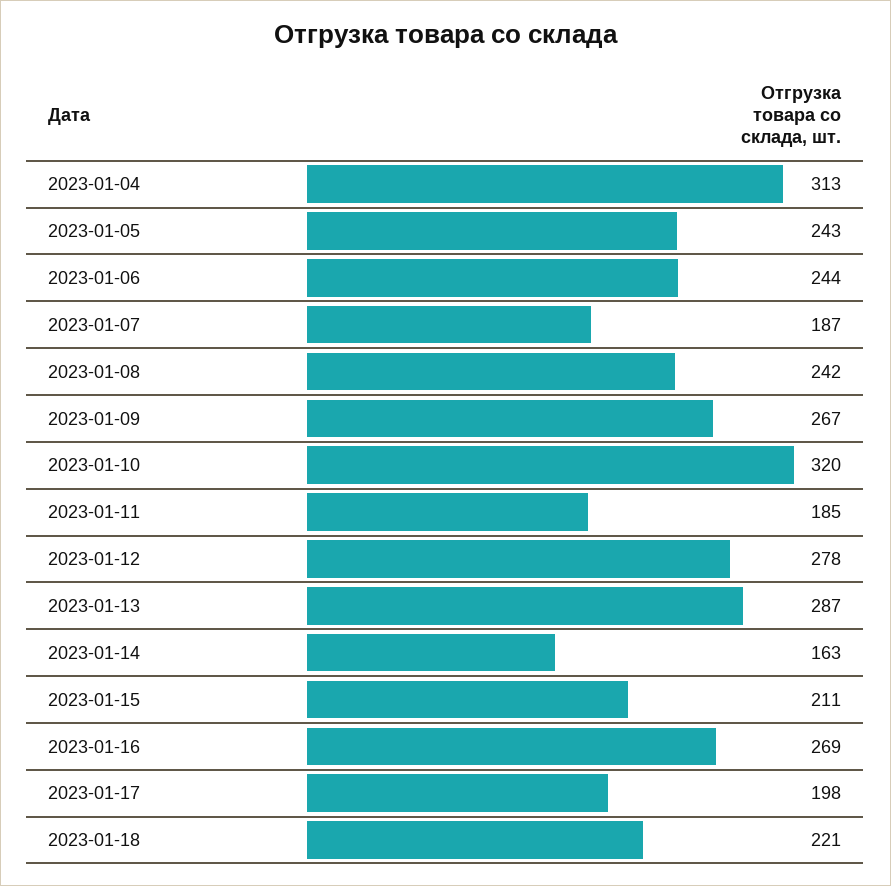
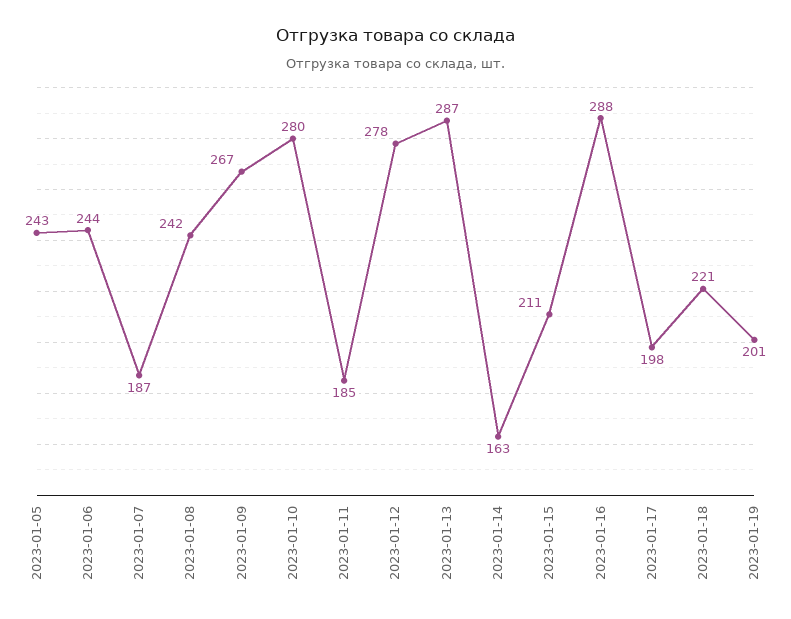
2023-01-04: 313 -> none
2023-01-10: 320 -> 280
2023-01-16: 269 -> 288
2023-01-19: none -> 201

